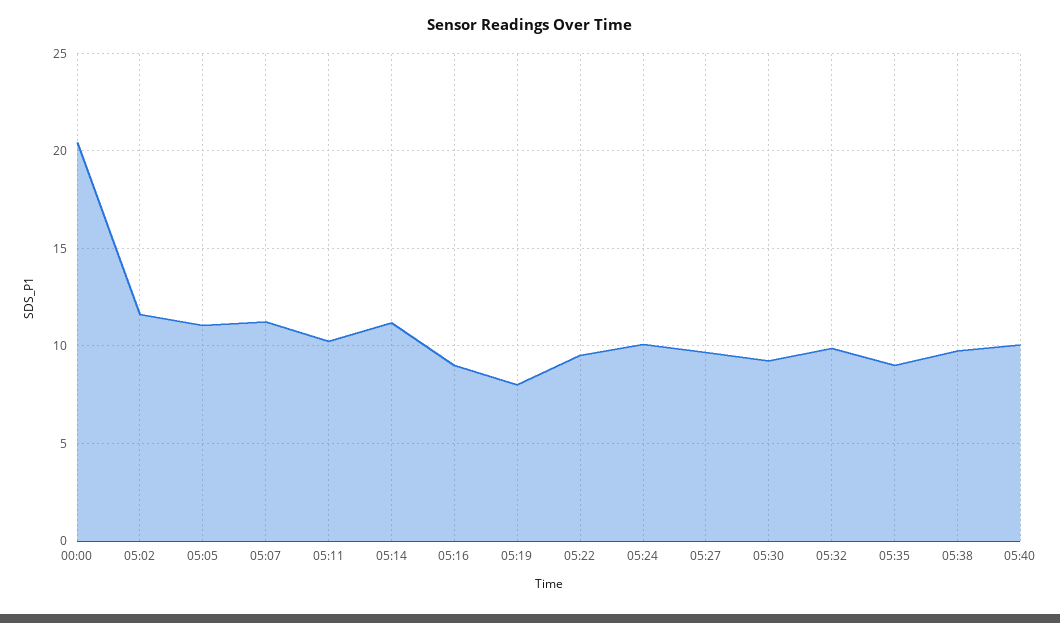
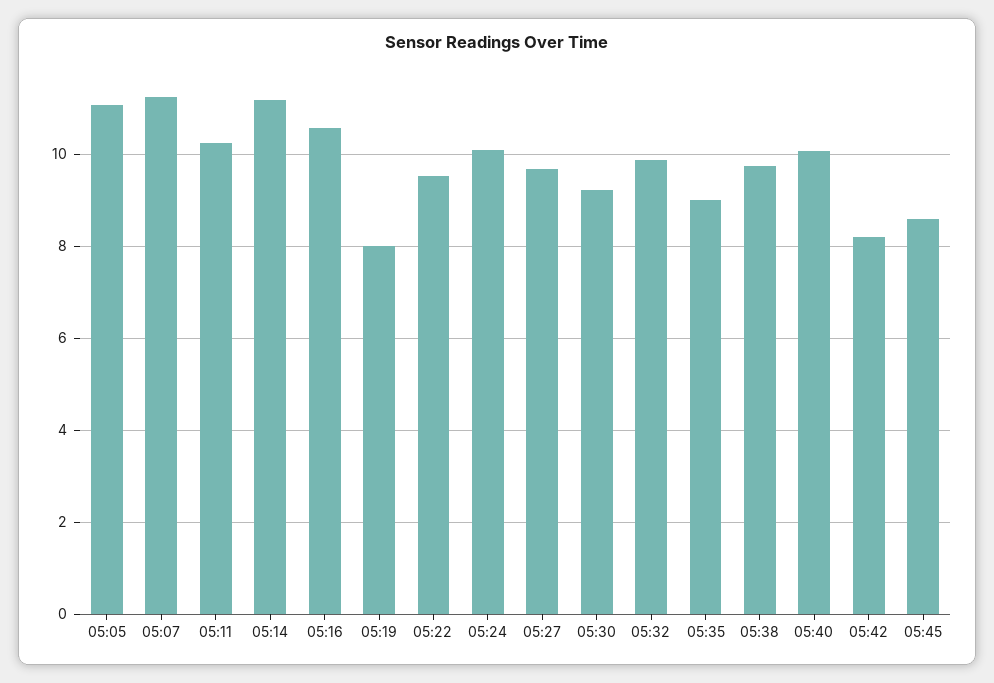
00:00: 20.5 -> none
05:02: 11.5 -> none
05:16: 9 -> 10.6
05:42: none -> 8.2
05:45: none -> 8.6

